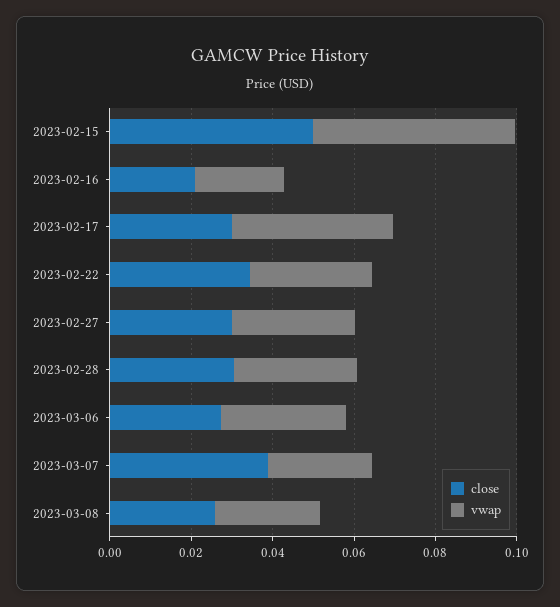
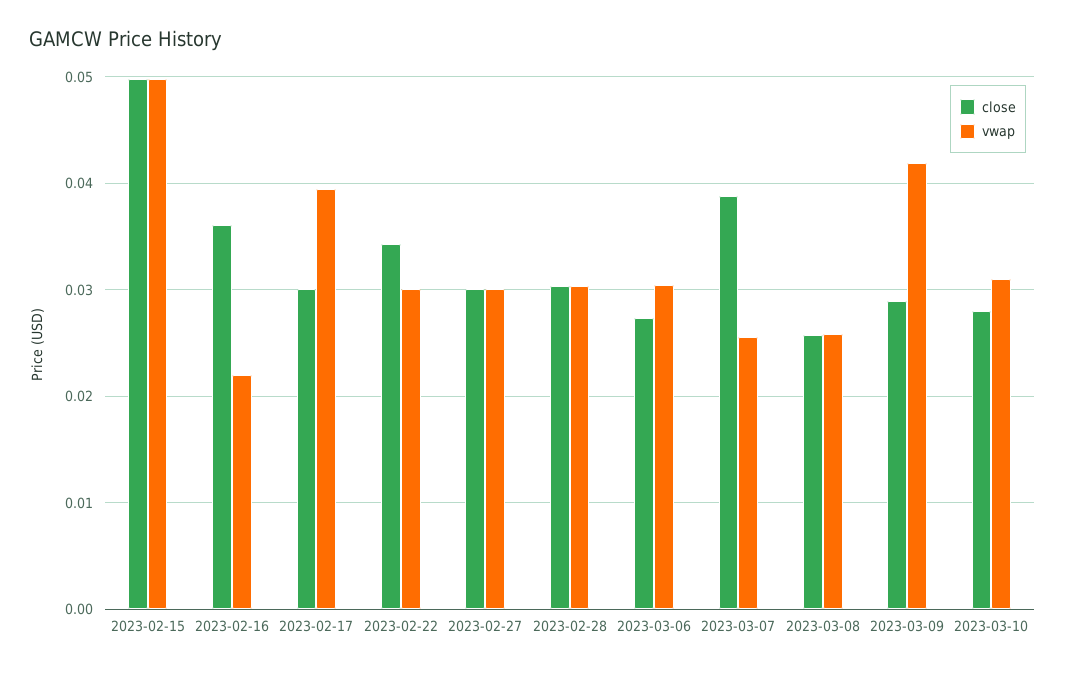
close, 2023-02-16: 0.02 -> 0.036
close, 2023-03-09: none -> 0.029
vwap, 2023-03-09: none -> 0.042
close, 2023-03-10: none -> 0.028
vwap, 2023-03-10: none -> 0.031

